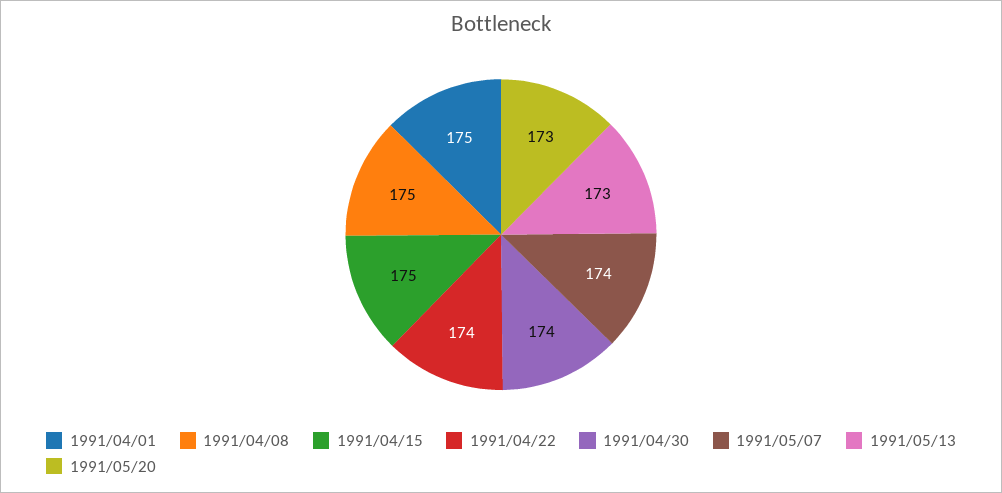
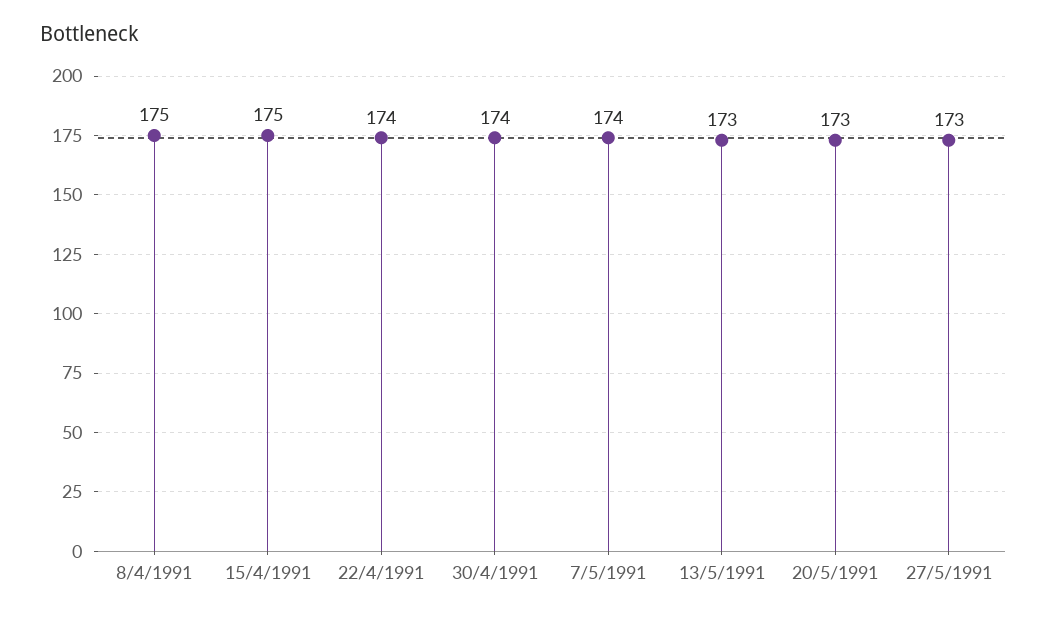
1991/04/01: 175 -> none
27/5/1991: none -> 173

